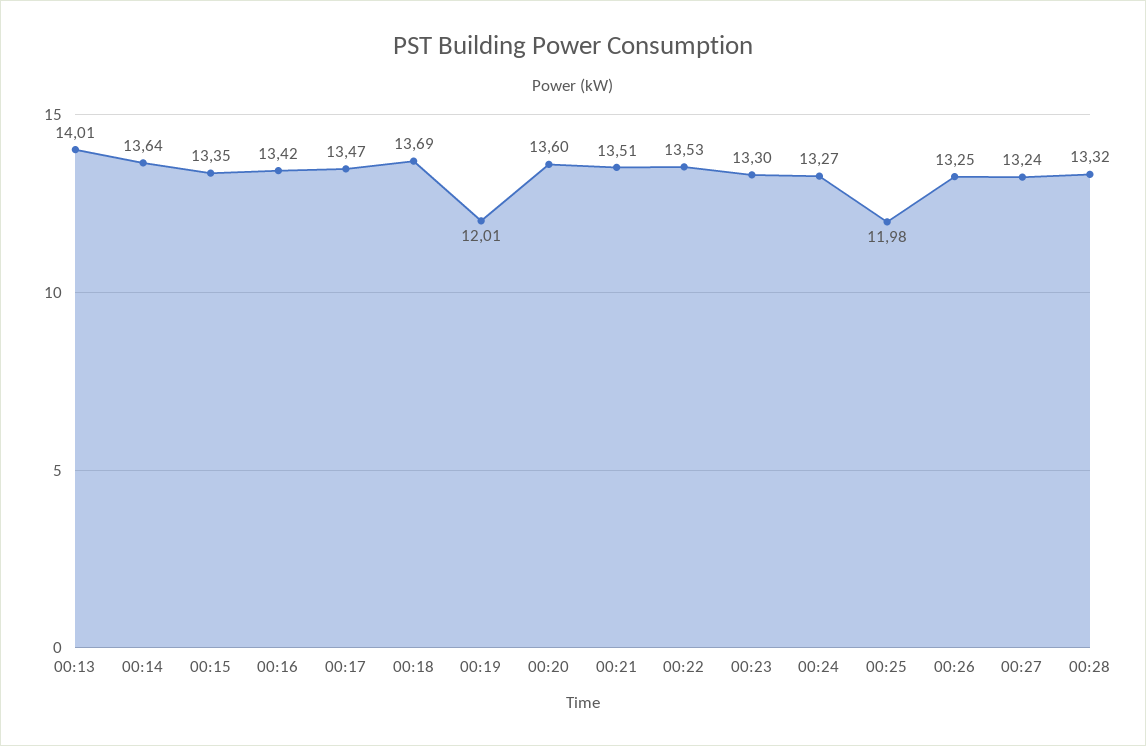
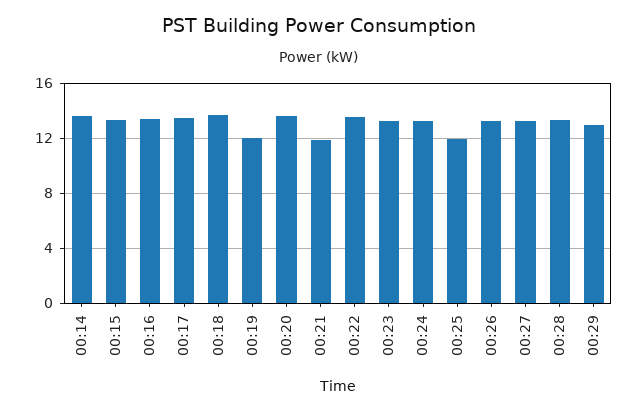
00:13: 14.01 -> none
00:21: 13.51 -> 12
00:29: none -> 13

